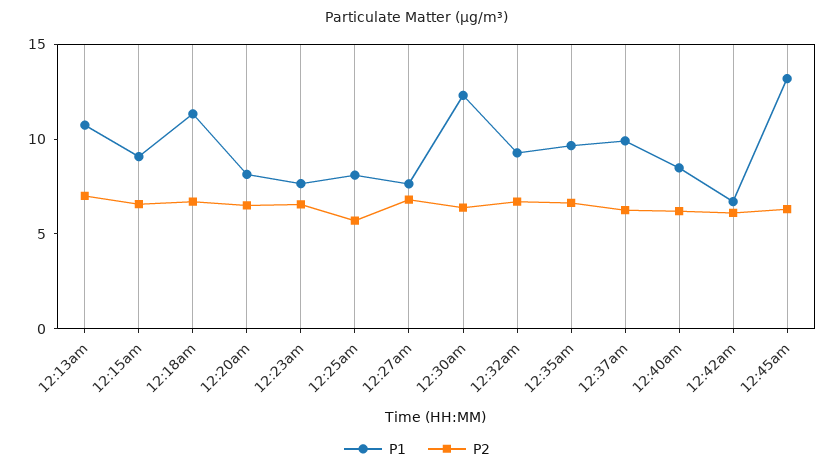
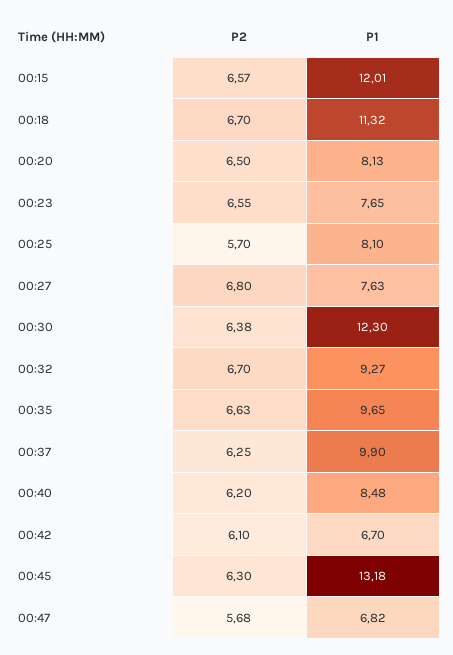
P1, 12:13am: 11 -> none
P2, 12:13am: 7 -> none
P1, 12:15am: 9 -> 12.01
P2, 00:47: none -> 5.68
P1, 00:47: none -> 6.82

